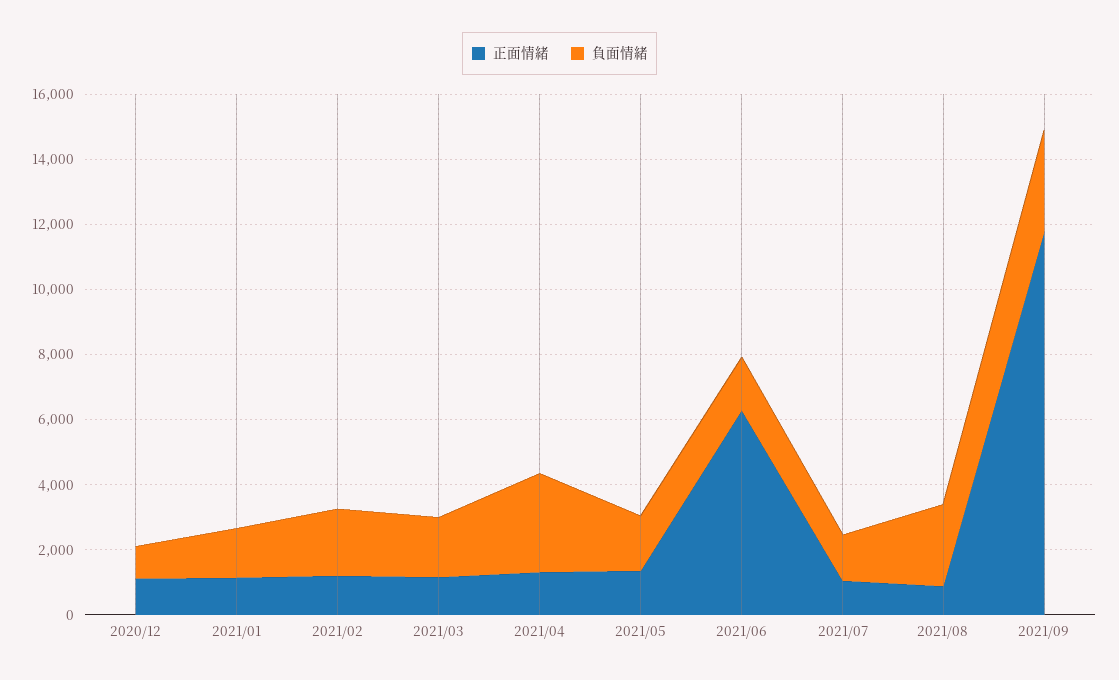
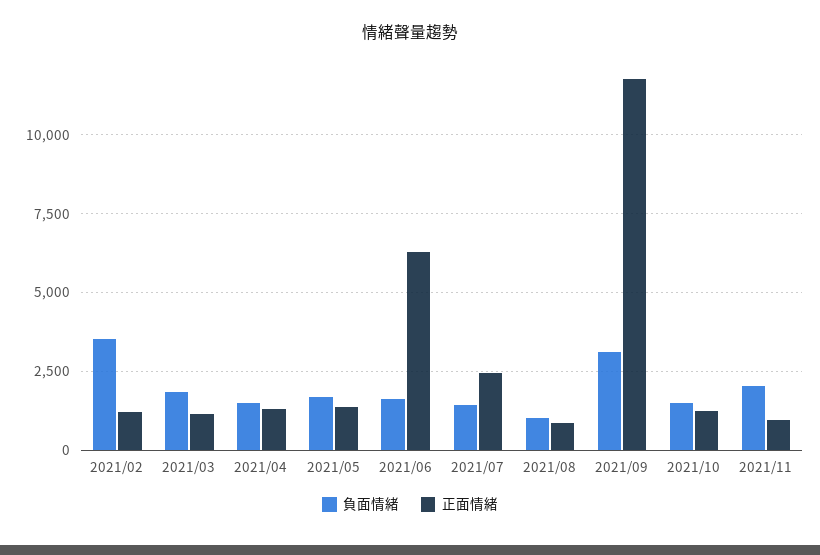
正面情緒, 2020/12: 1000 -> none
負面情緒, 2020/12: 1000 -> none
正面情緒, 2021/01: 1000 -> none
負面情緒, 2021/01: 1500 -> none
負面情緒, 2021/02: 2000 -> 3500
負面情緒, 2021/04: 3000 -> 1500
正面情緒, 2021/07: 1000 -> 2500
負面情緒, 2021/08: 2500 -> 1000
負面情緒, 2021/10: none -> 1500
正面情緒, 2021/10: none -> 1250
負面情緒, 2021/11: none -> 2000
正面情緒, 2021/11: none -> 1000

